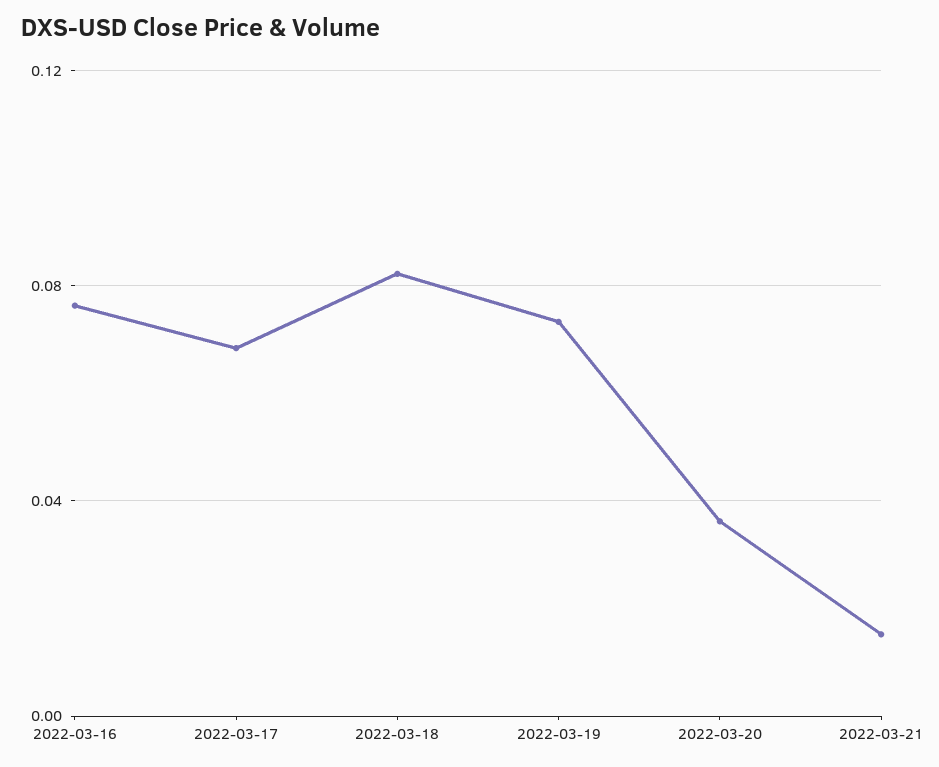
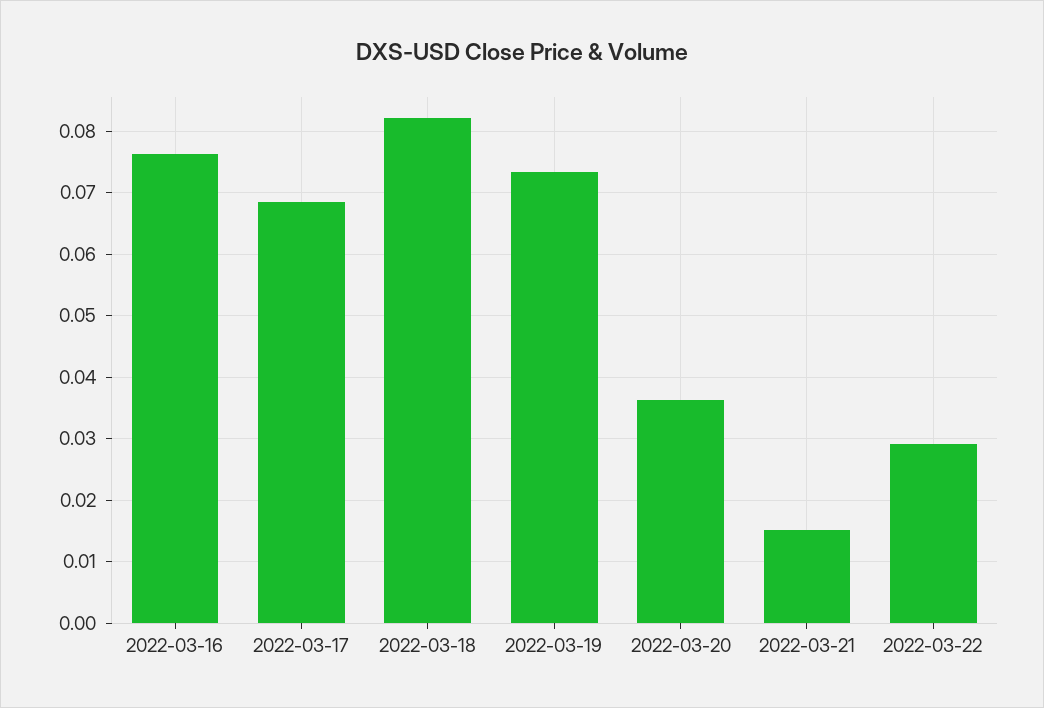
2022-03-22: none -> 0.029

